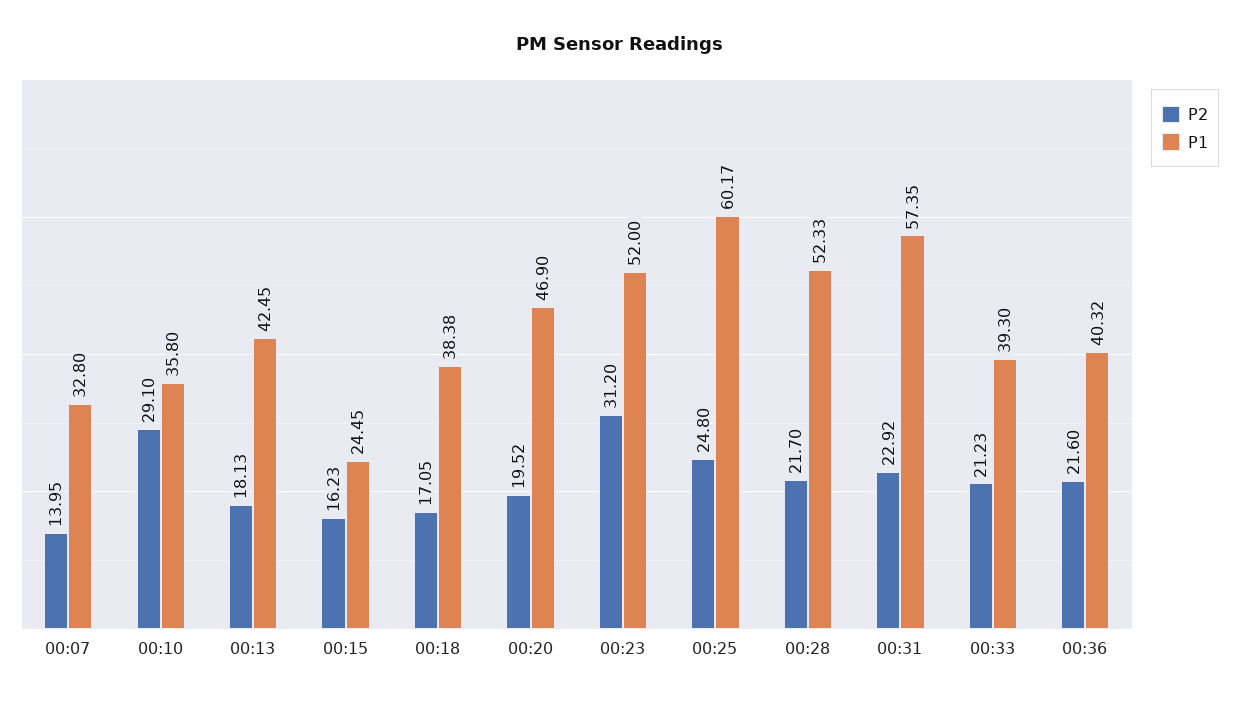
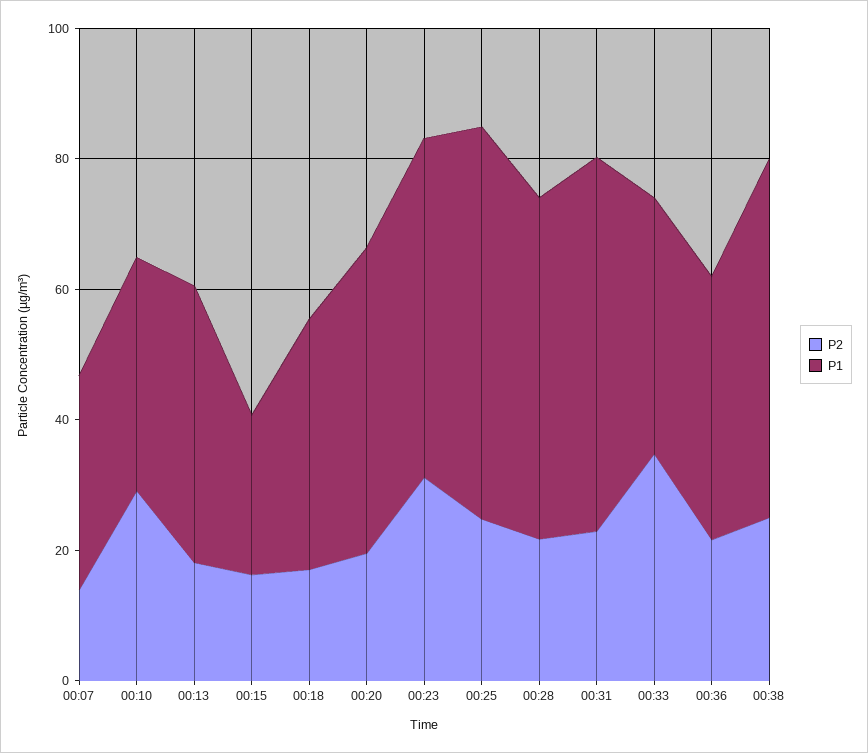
P2, 00:33: 21.23 -> 35
P2, 00:38: none -> 25
P1, 00:38: none -> 55

